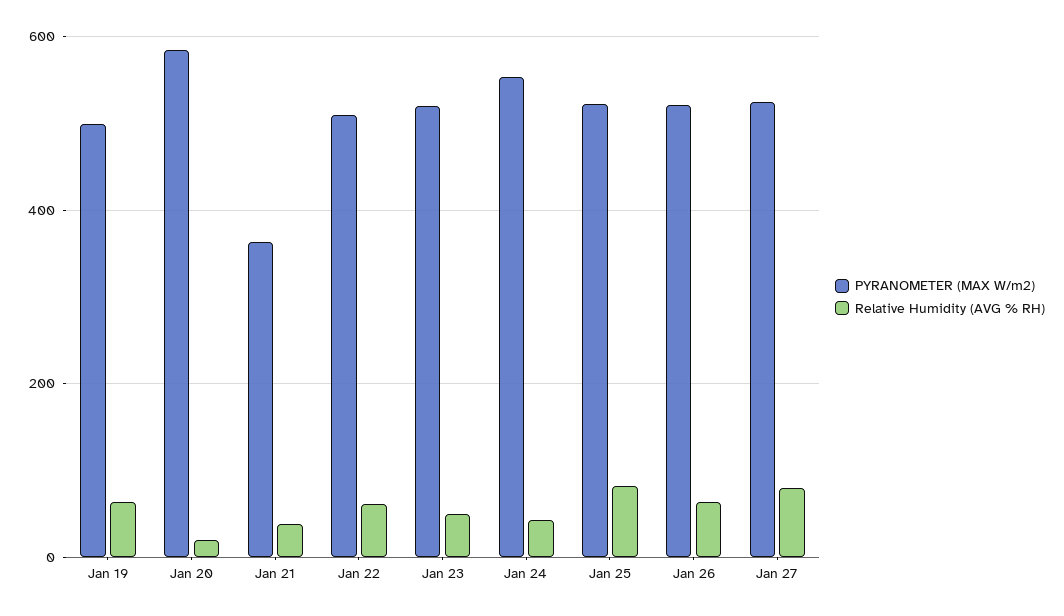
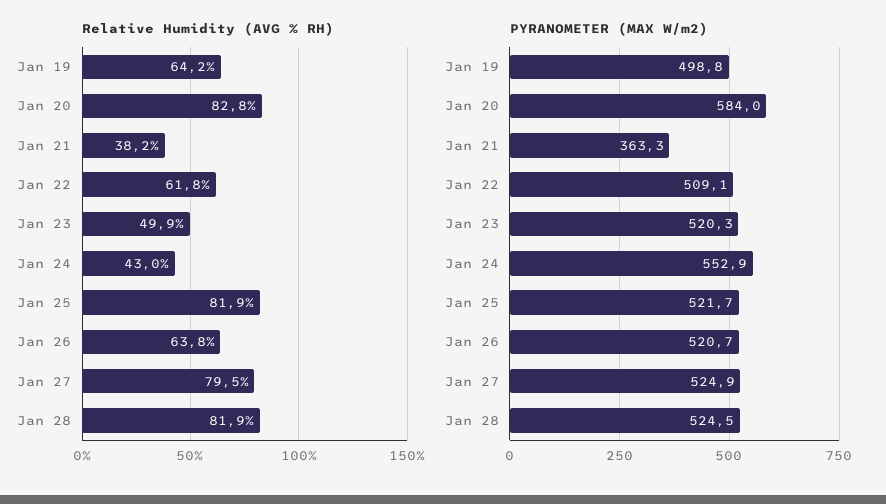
Relative Humidity (AVG % RH), Jan 20: 20 -> 82.8
Relative Humidity (AVG % RH), Jan 28: none -> 81.9
PYRANOMETER (MAX W/m2), Jan 28: none -> 524.5

